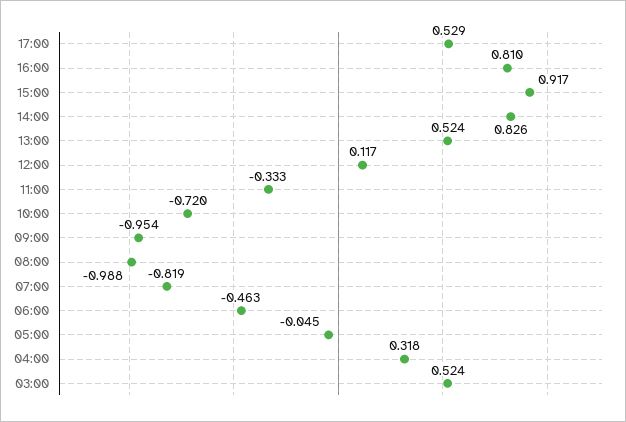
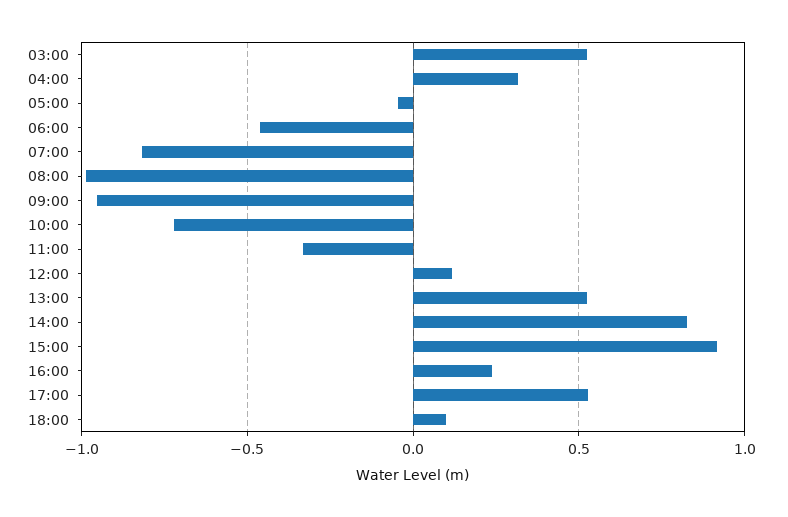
16:00: 0.81 -> 0.25
18:00: none -> 0.1

